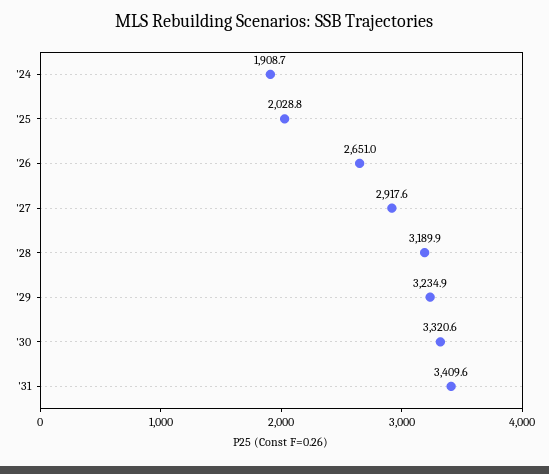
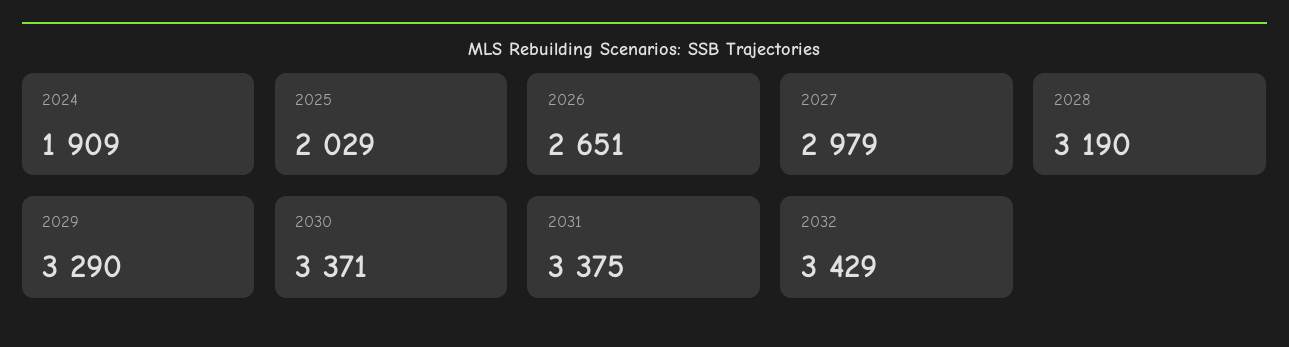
'27: 2917.6 -> 2979
'29: 3234.9 -> 3290
'30: 3320.6 -> 3371
'31: 3409.6 -> 3375
2032: none -> 3429

